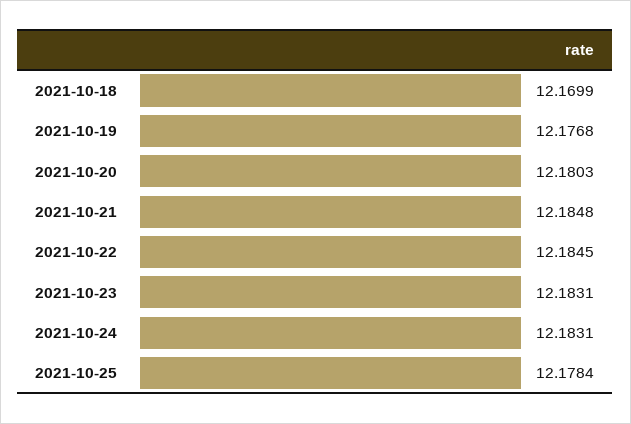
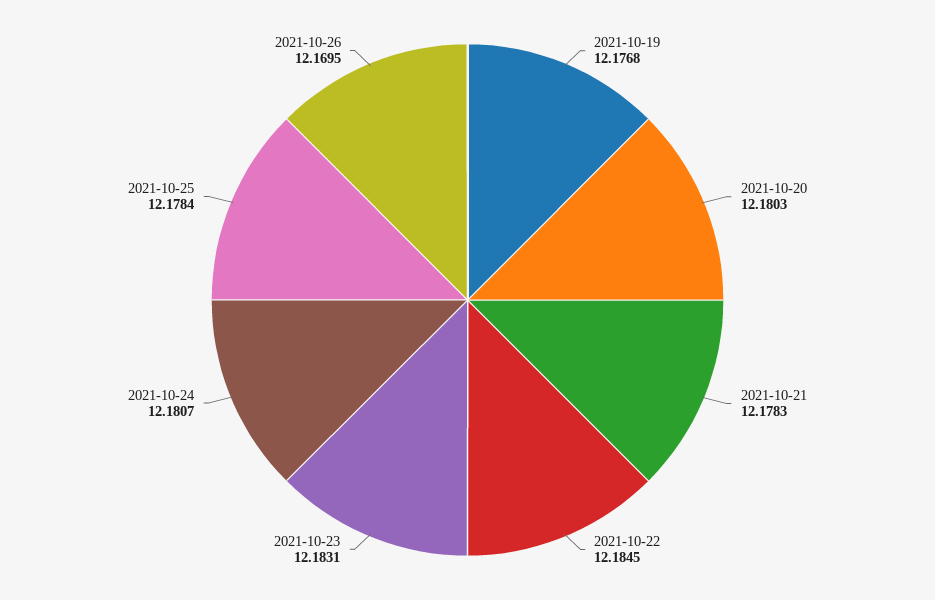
2021-10-18: 12.1699 -> none
2021-10-21: 12.1848 -> 12.1783
2021-10-24: 12.1831 -> 12.1807
2021-10-26: none -> 12.1695

